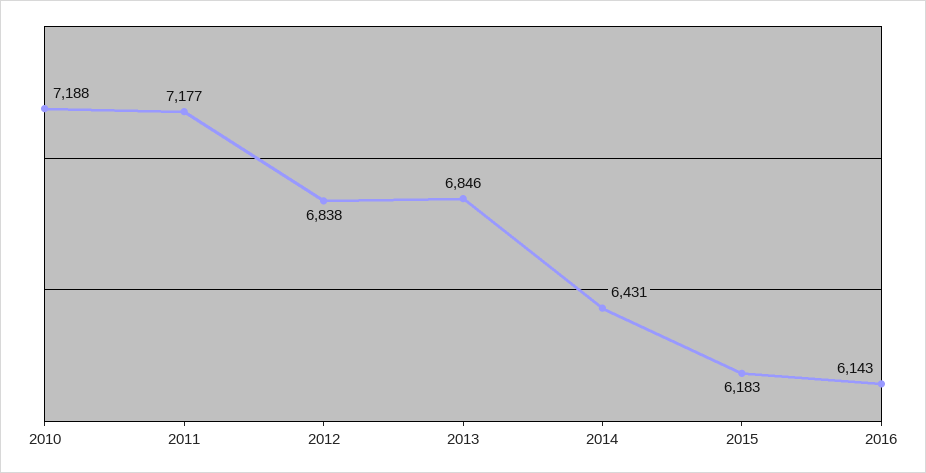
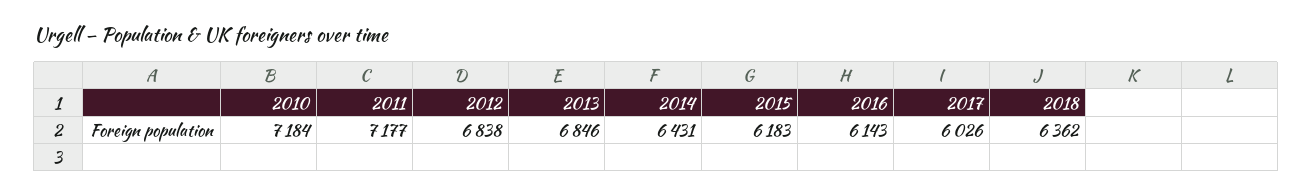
2010: 7188 -> 7184
2017: none -> 6026
2018: none -> 6362

